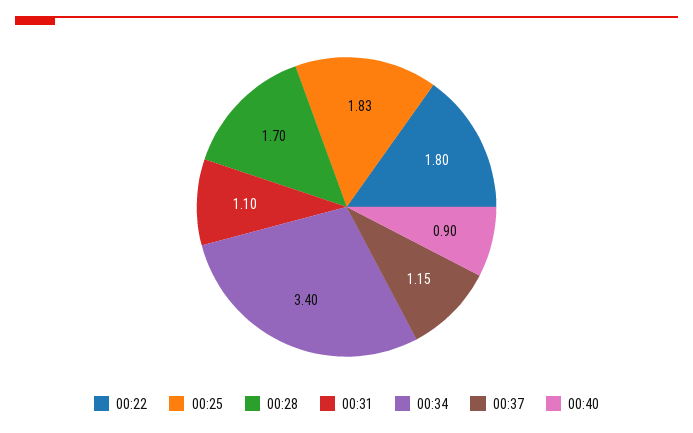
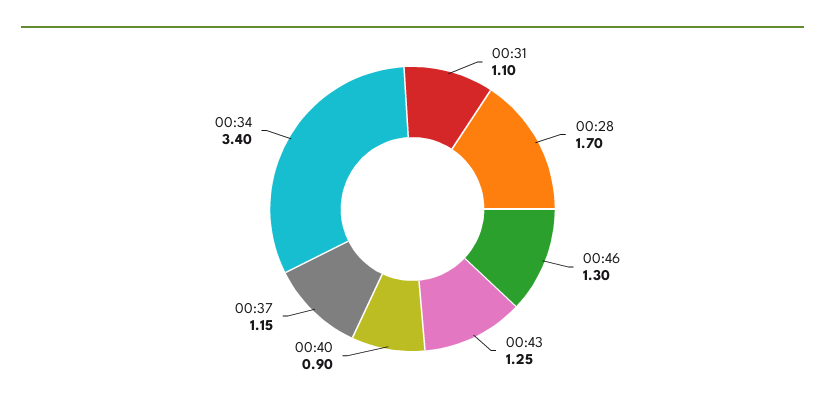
00:22: 1.8 -> none
00:25: 1.83 -> none
00:46: none -> 1.3
00:43: none -> 1.25

